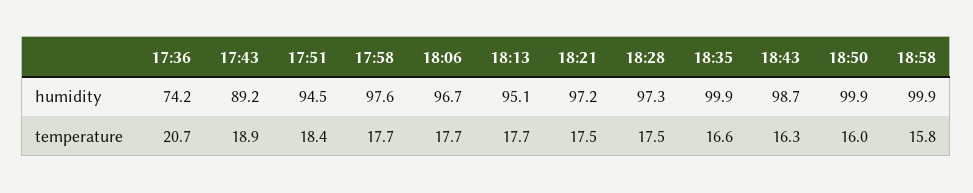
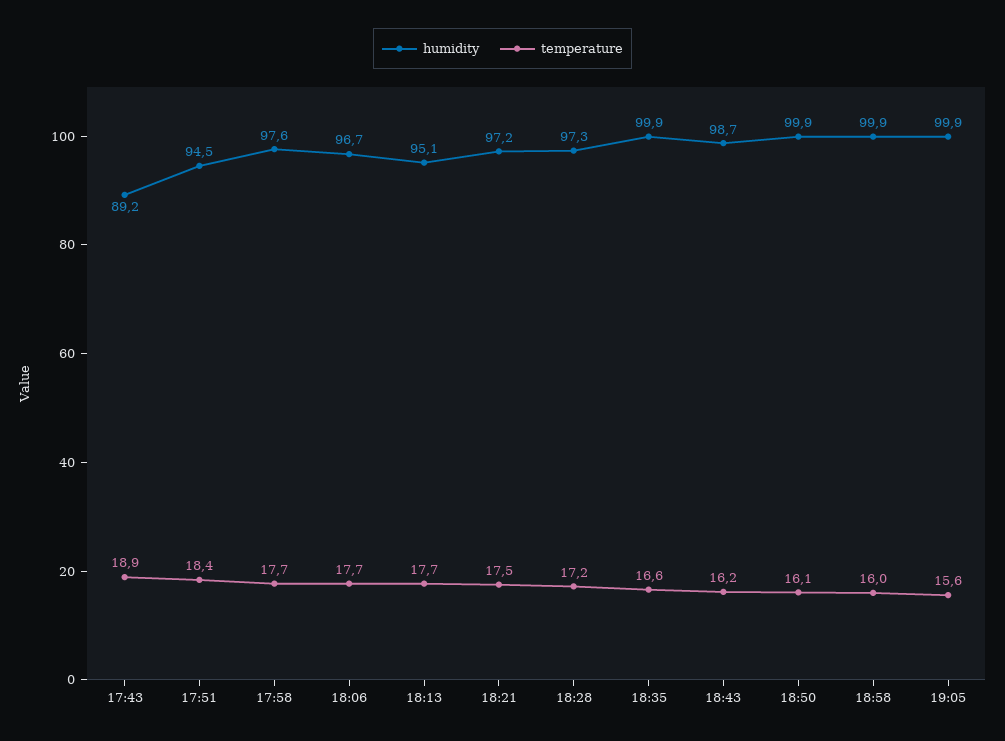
humidity, 17:36: 74.2 -> none
temperature, 17:36: 20.7 -> none
temperature, 18:28: 17.5 -> 17.2
temperature, 18:43: 16.3 -> 16.2
temperature, 18:50: 16 -> 16.1
temperature, 18:58: 15.8 -> 16
humidity, 19:05: none -> 99.9
temperature, 19:05: none -> 15.6

